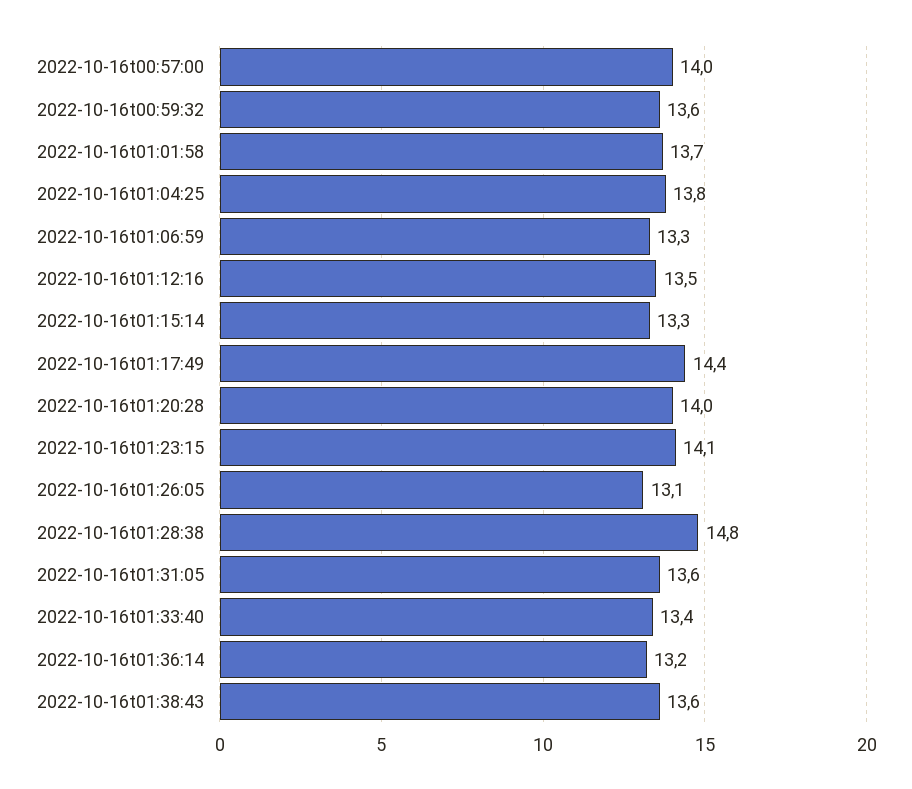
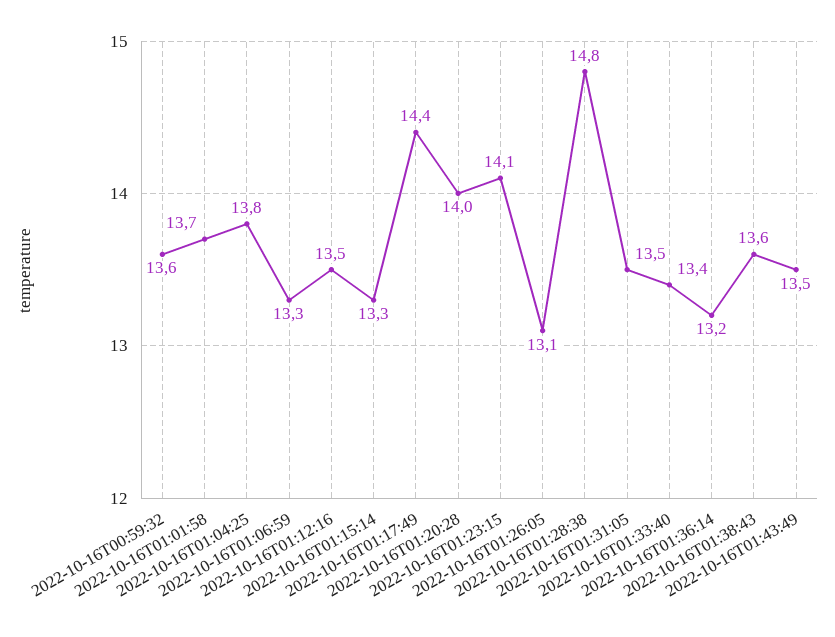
2022-10-16t00:57:00: 14 -> none
2022-10-16t01:31:05: 13.6 -> 13.5
2022-10-16T01:43:49: none -> 13.5

